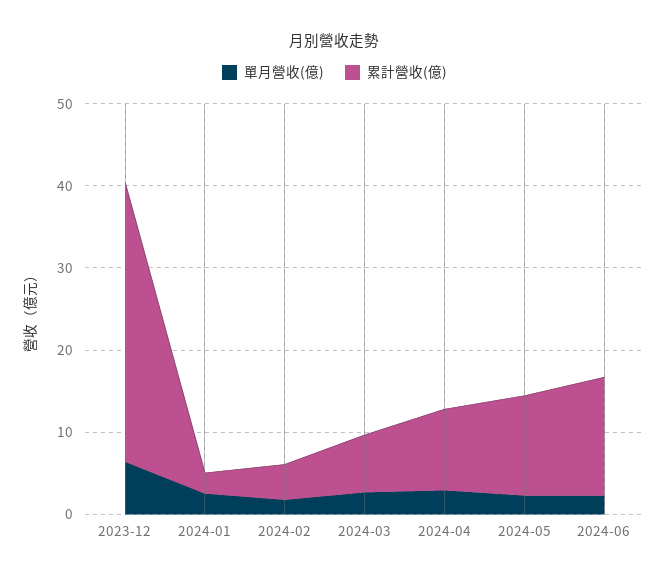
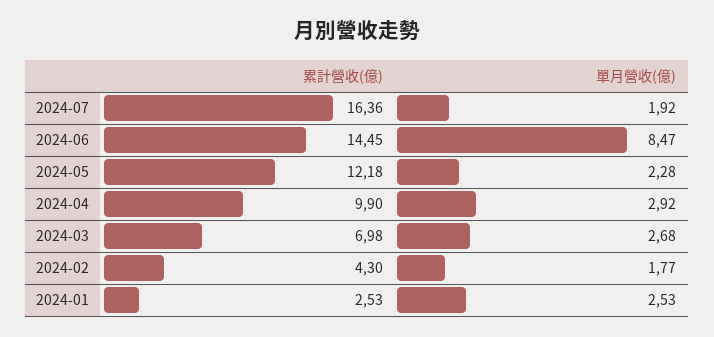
單月營收(億), 2023-12: 6 -> none
累計營收(億), 2023-12: 34 -> none
單月營收(億), 2024-06: 2 -> 8.47
累計營收(億), 2024-07: none -> 16.36
單月營收(億), 2024-07: none -> 1.92

